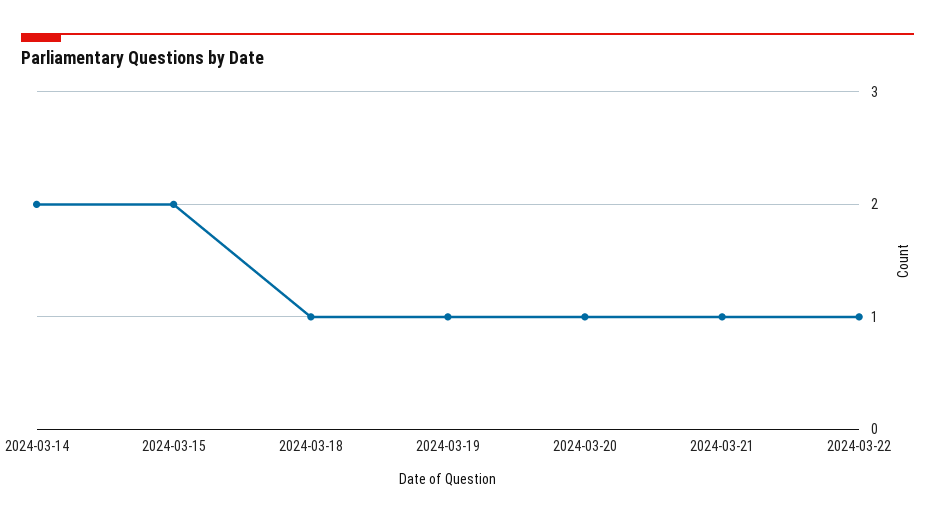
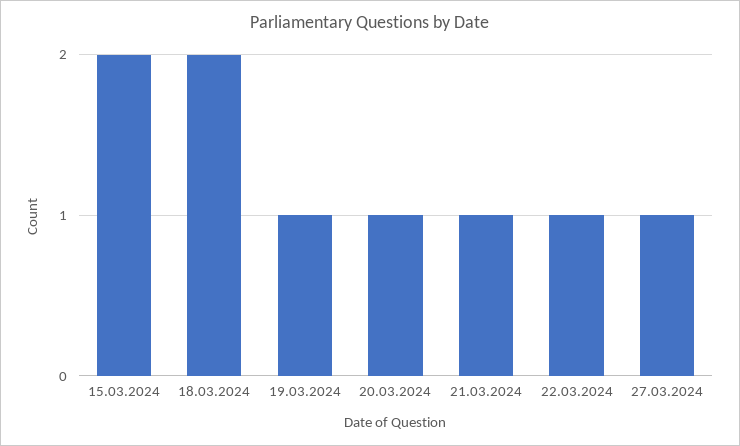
2024-03-14: 2 -> none
2024-03-18: 1 -> 2
27.03.2024: none -> 1

